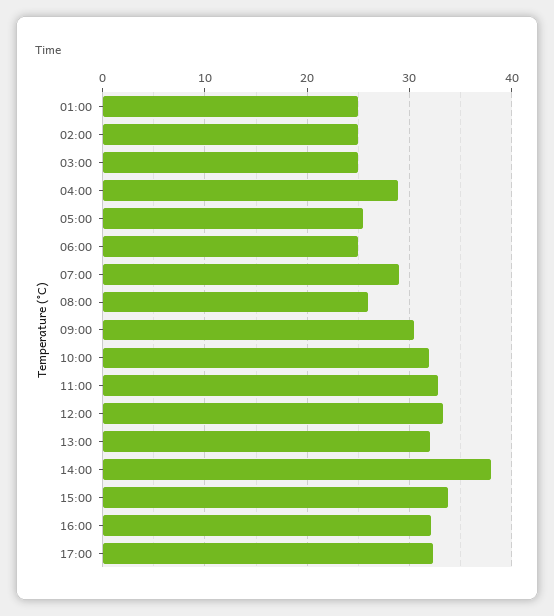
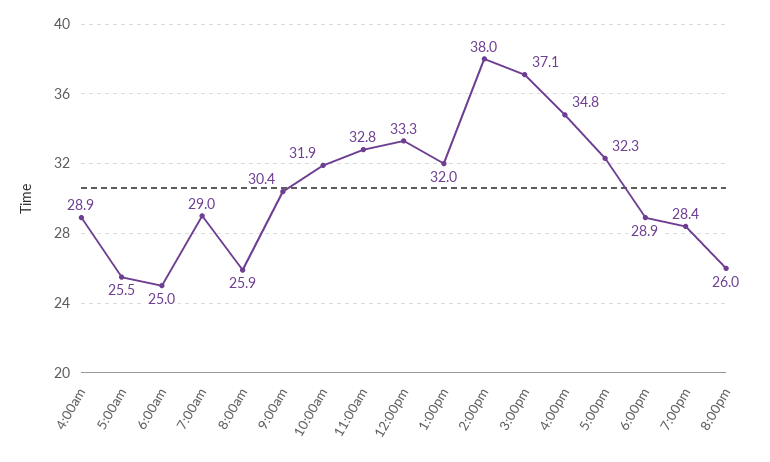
01:00: 25 -> none
02:00: 25 -> none
03:00: 25 -> none
15:00: 34 -> 37.1
16:00: 32 -> 34.8
6:00pm: none -> 28.9
7:00pm: none -> 28.4
8:00pm: none -> 26

